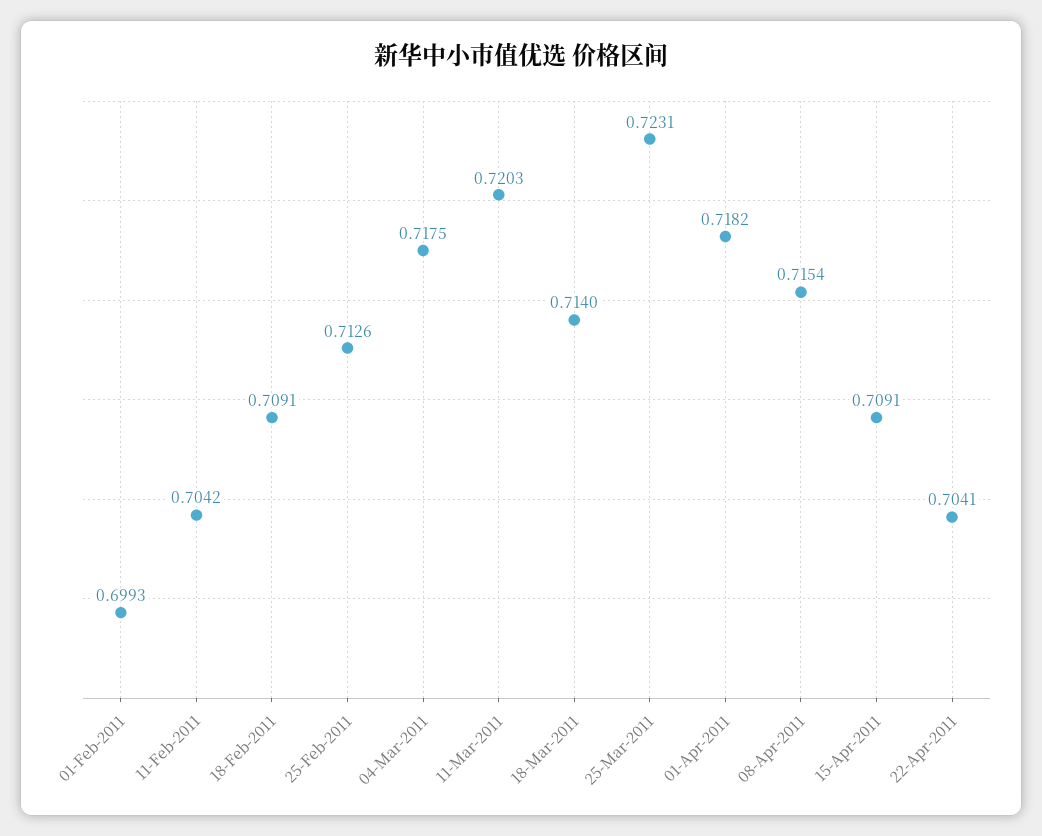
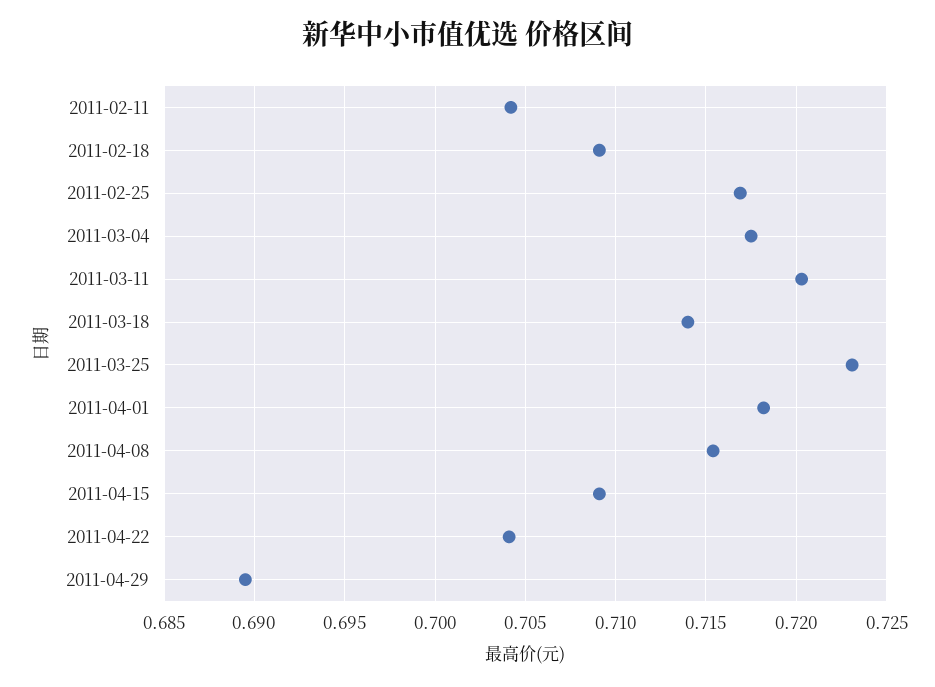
01-Feb-2011: 0.6993 -> none
25-Feb-2011: 0.7126 -> 0.717
2011-04-29: none -> 0.6895

